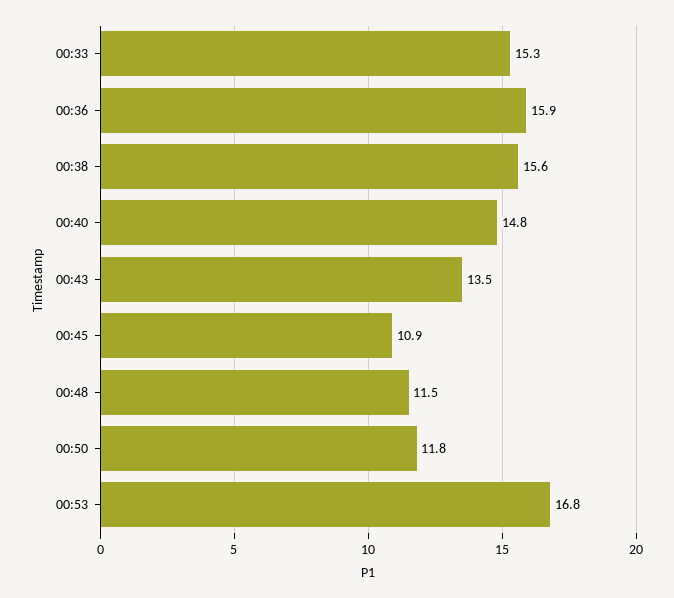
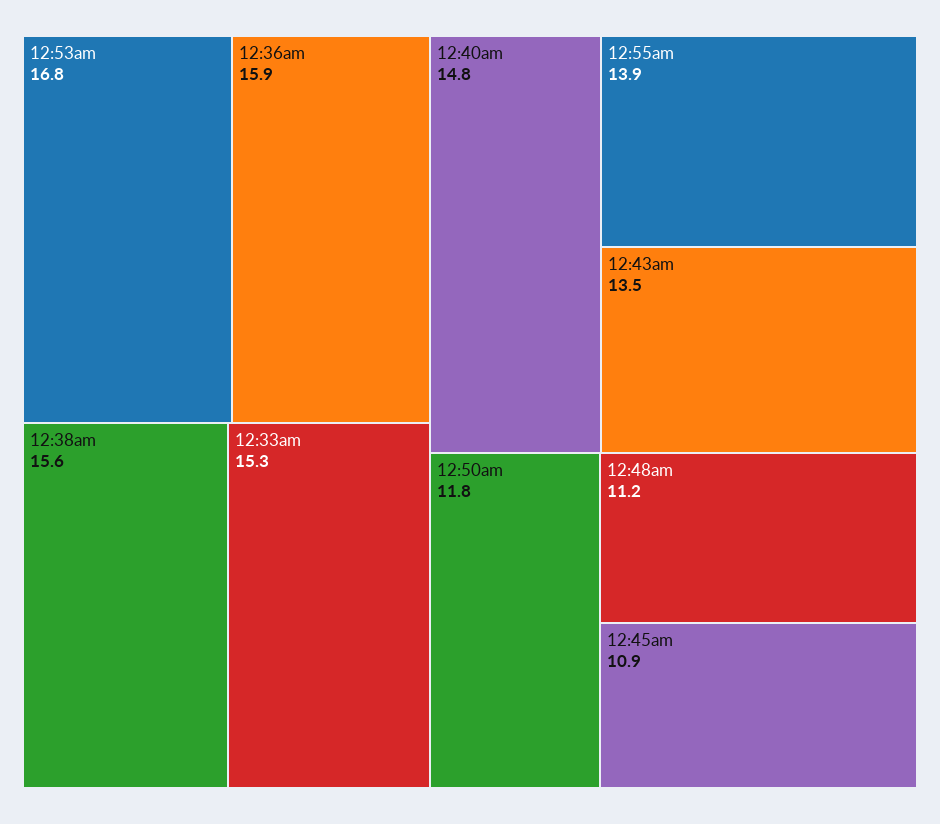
00:48: 11.5 -> 11.2
12:55am: none -> 13.9

